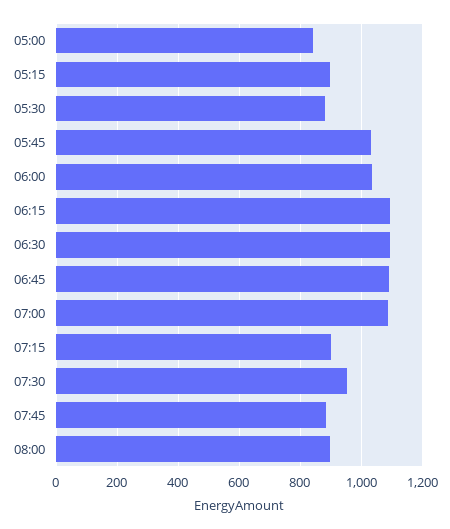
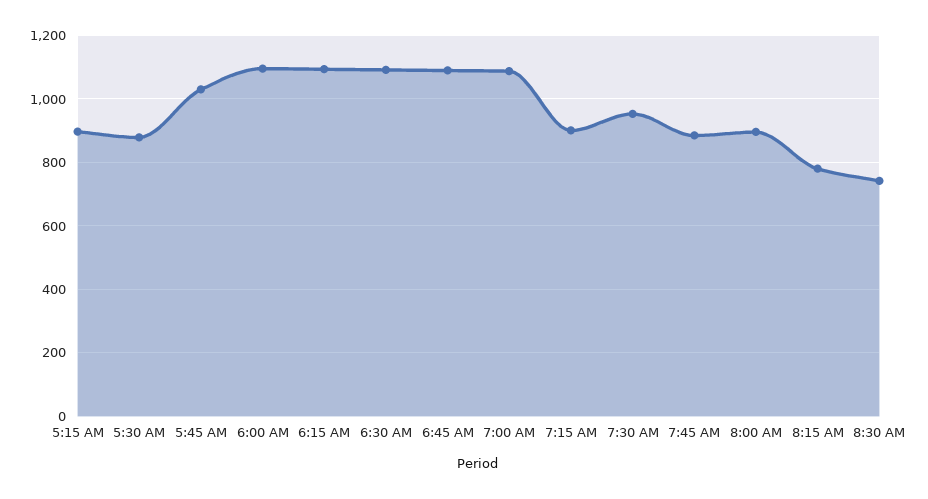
05:00: 840 -> none
06:00: 1040 -> 1100
8:15 AM: none -> 780
8:30 AM: none -> 740

